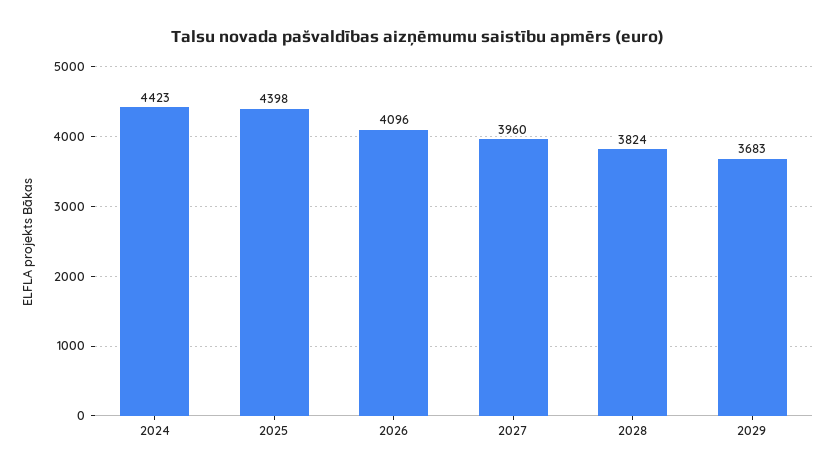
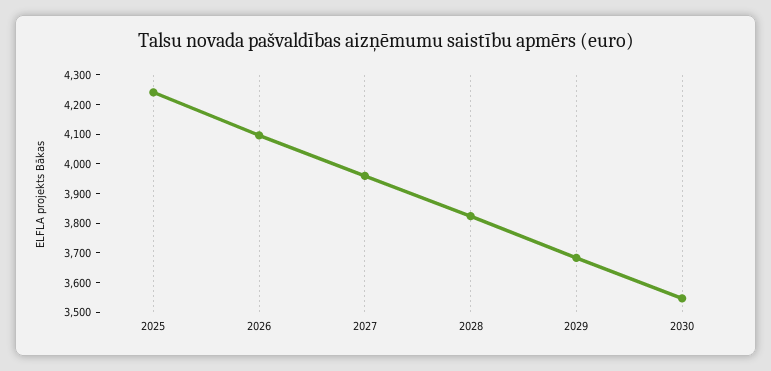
2024: 4423 -> none
2025: 4398 -> 4250
2030: none -> 3550

